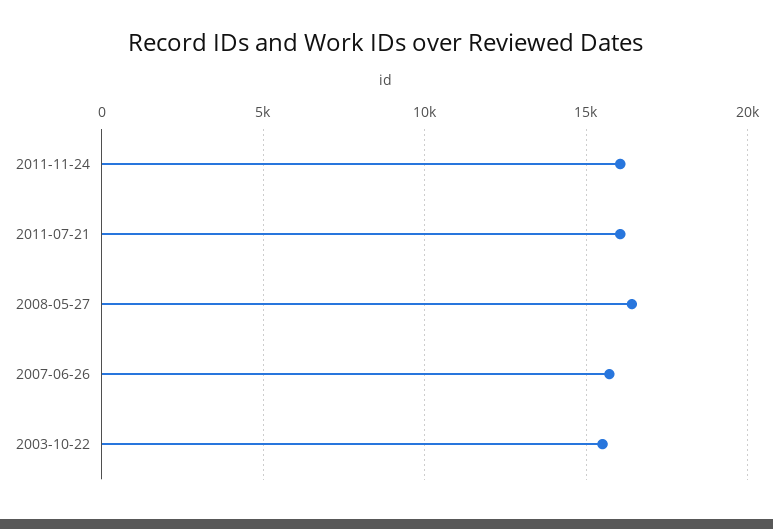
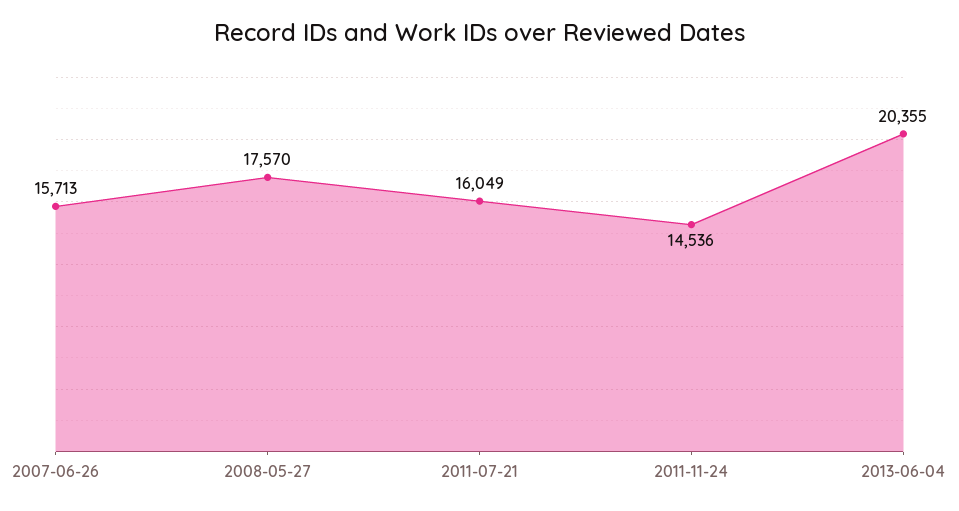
2011-11-24: 16000 -> 14536
2008-05-27: 16500 -> 17570
2003-10-22: 15500 -> none
2013-06-04: none -> 20355

